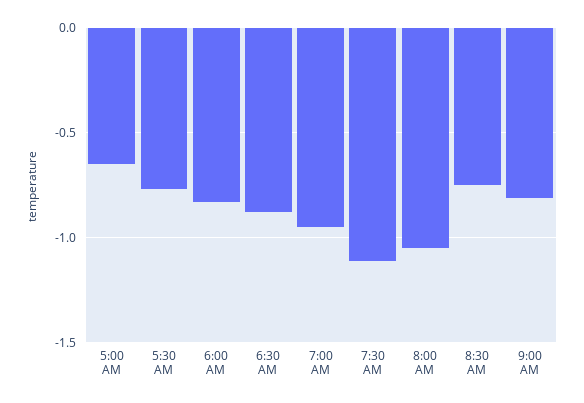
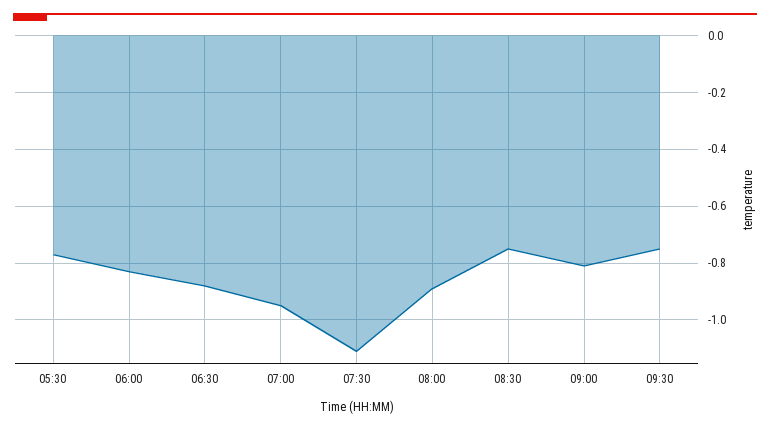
5:00 AM: -0.65 -> none
8:00 AM: -1.05 -> -0.9
09:30: none -> -0.75

